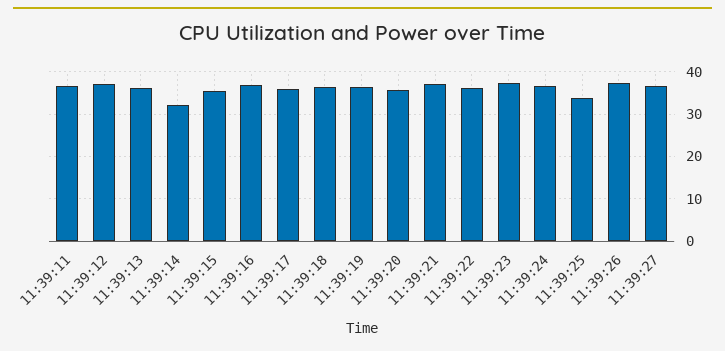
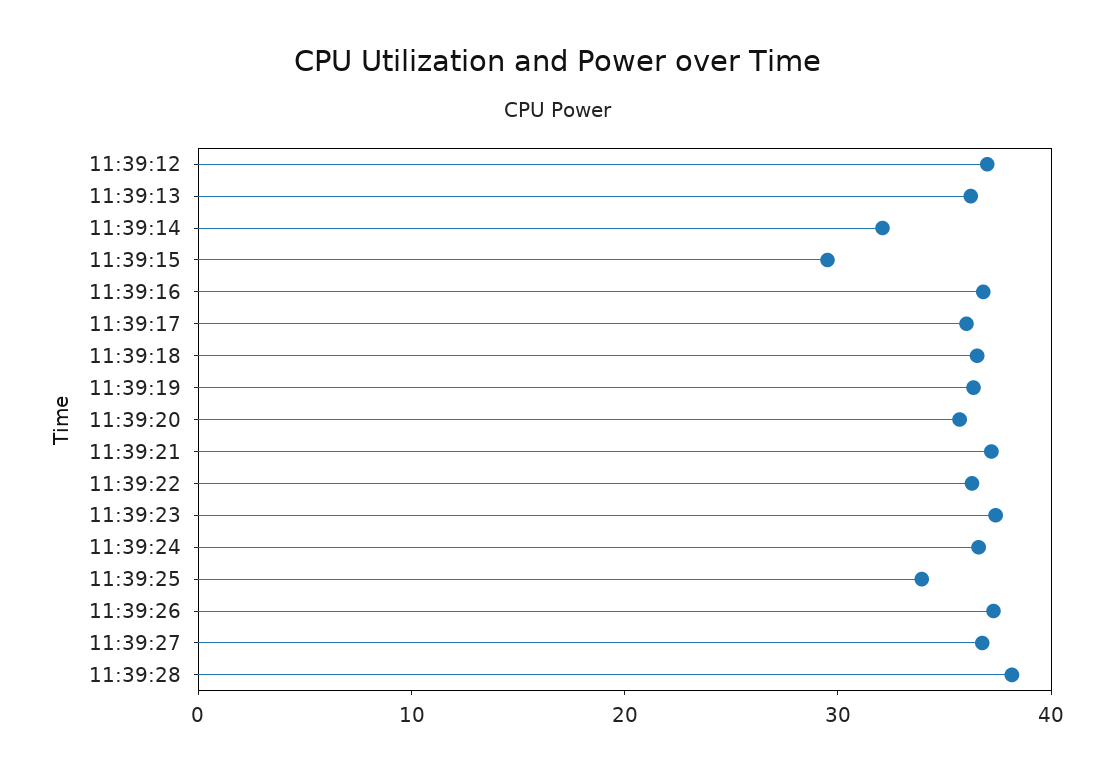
11:39:11: 36 -> none
11:39:15: 36 -> 30
11:39:28: none -> 38

